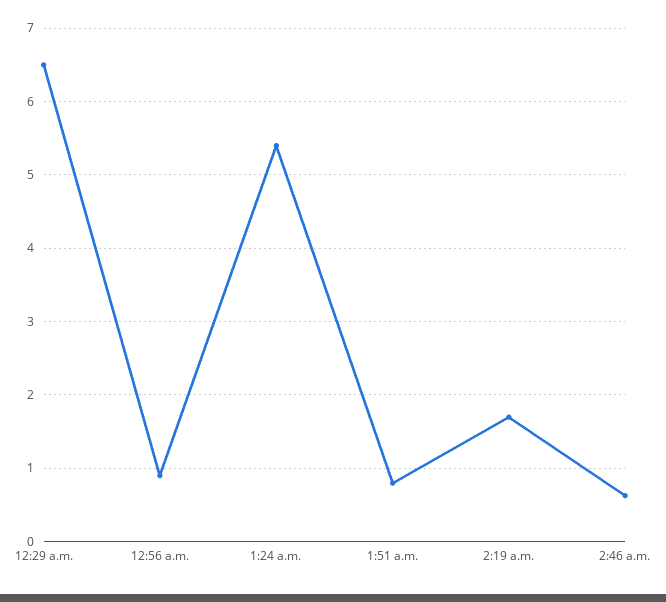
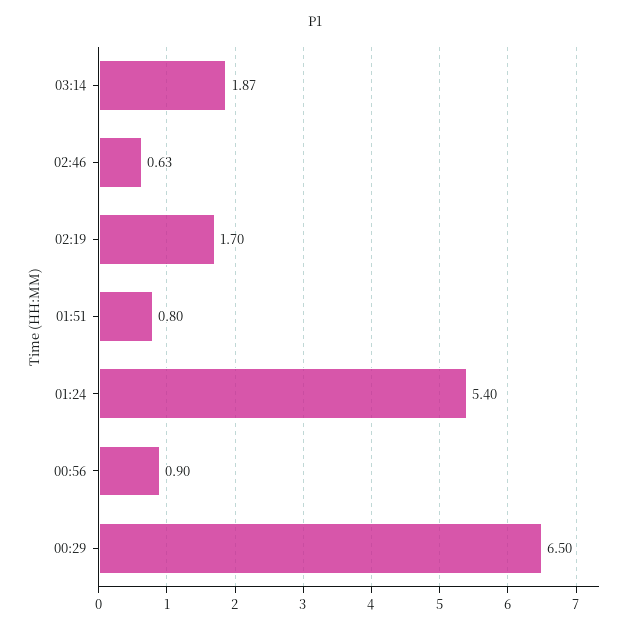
03:14: none -> 1.87

